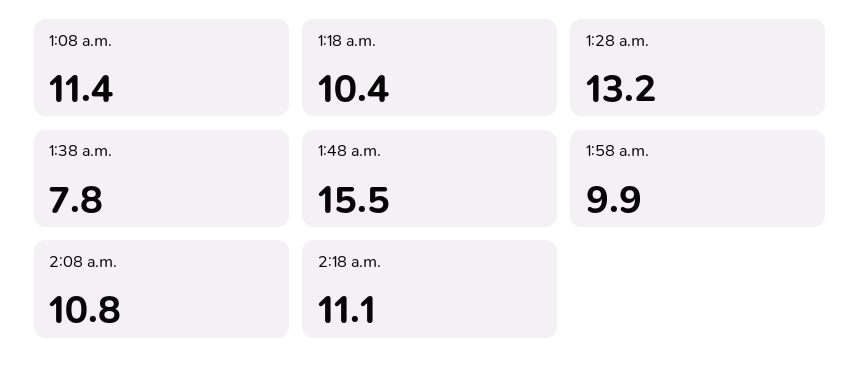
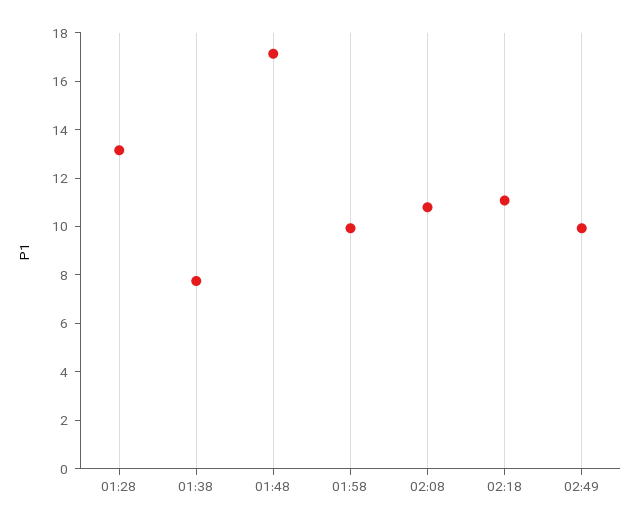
1:08 a.m.: 11.4 -> none
1:18 a.m.: 10.4 -> none
1:48 a.m.: 15.5 -> 17
02:49: none -> 10

